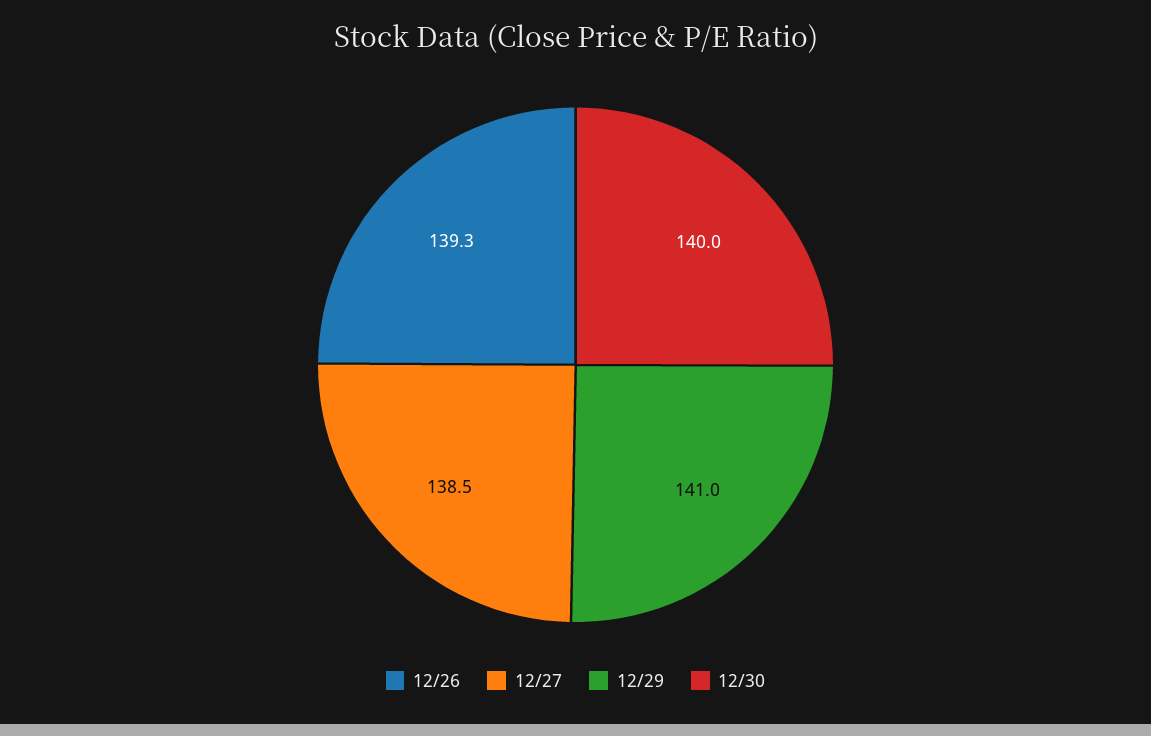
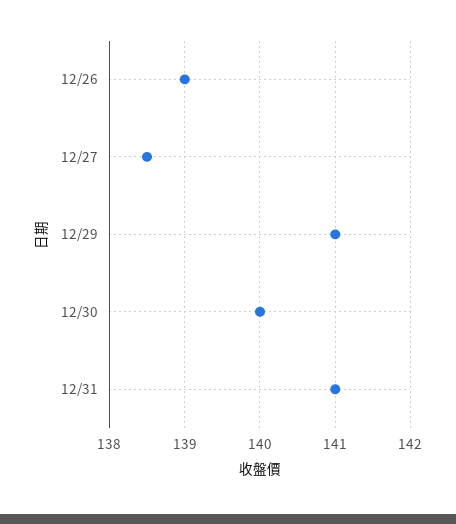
12/26: 139.3 -> 139
12/31: none -> 141

